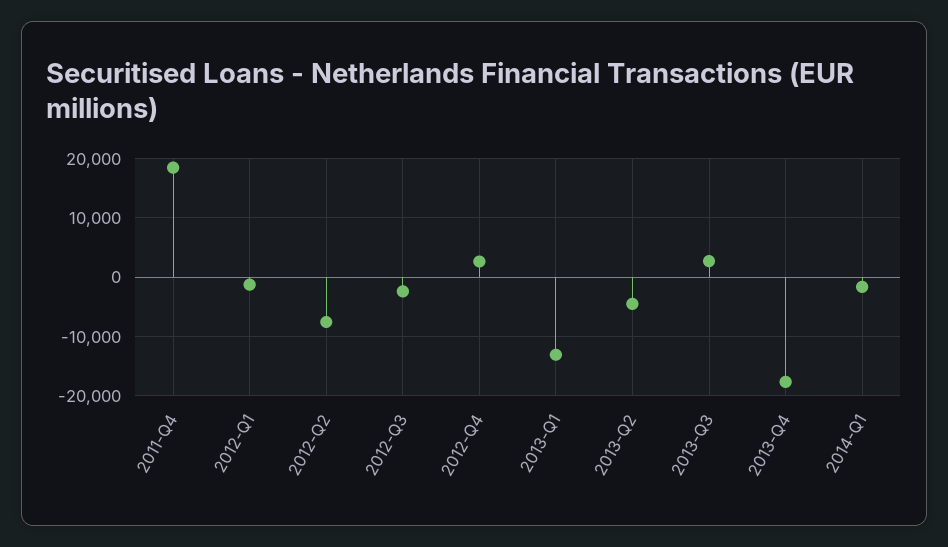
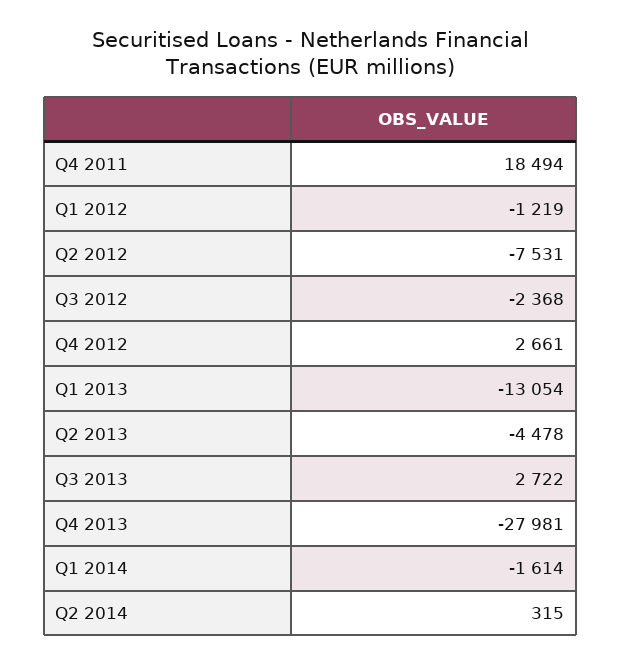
2013-Q4: -18000 -> -27981
Q2 2014: none -> 315

